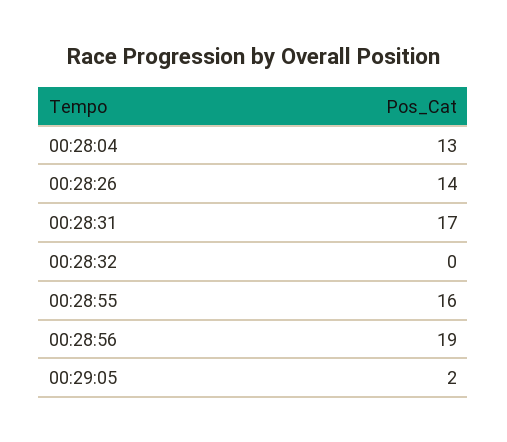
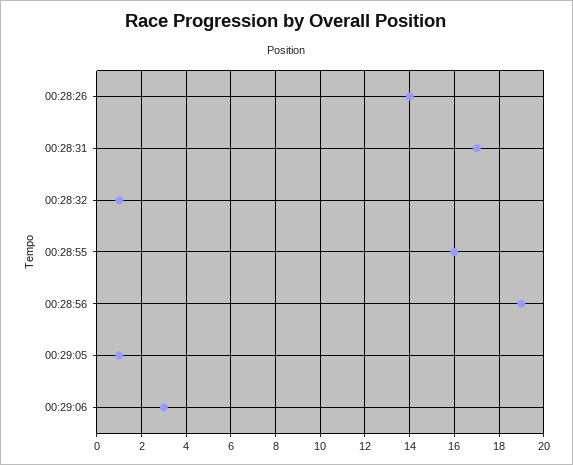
00:28:04: 13 -> none
00:28:32: 0 -> 1
00:29:05: 2 -> 1
00:29:06: none -> 3

